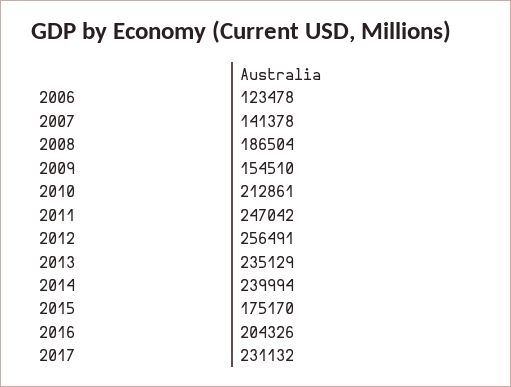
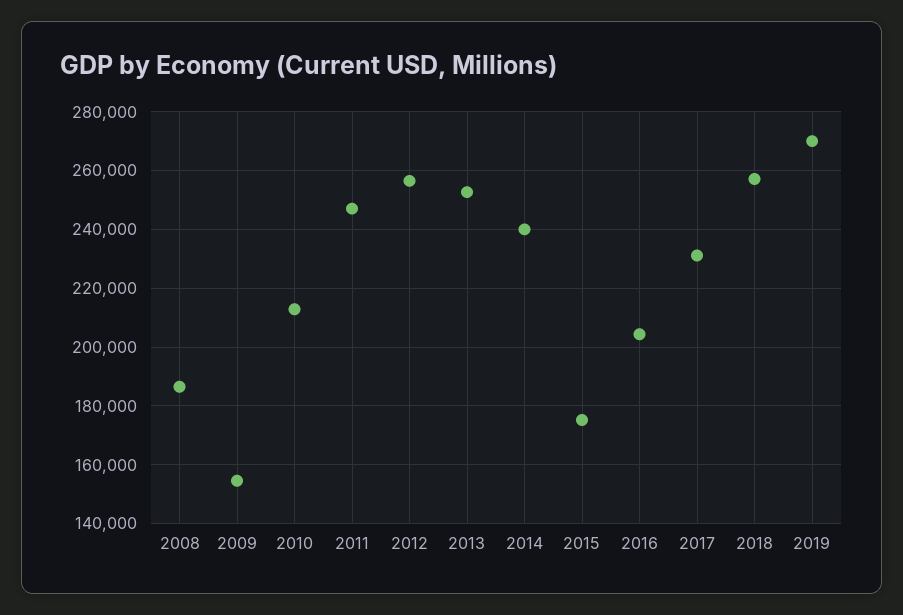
2006: 123478 -> none
2007: 141378 -> none
2013: 235129 -> 252500
2018: none -> 257500
2019: none -> 270000

